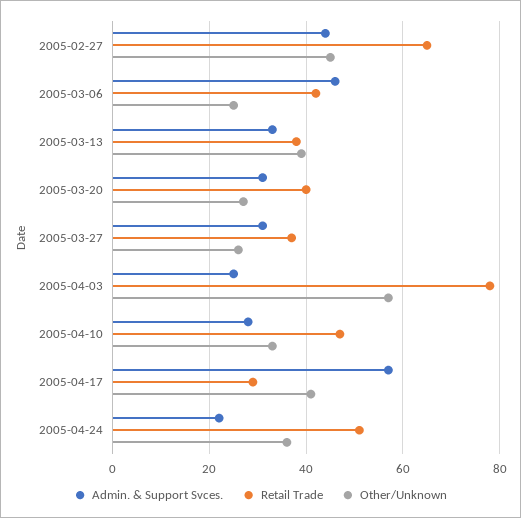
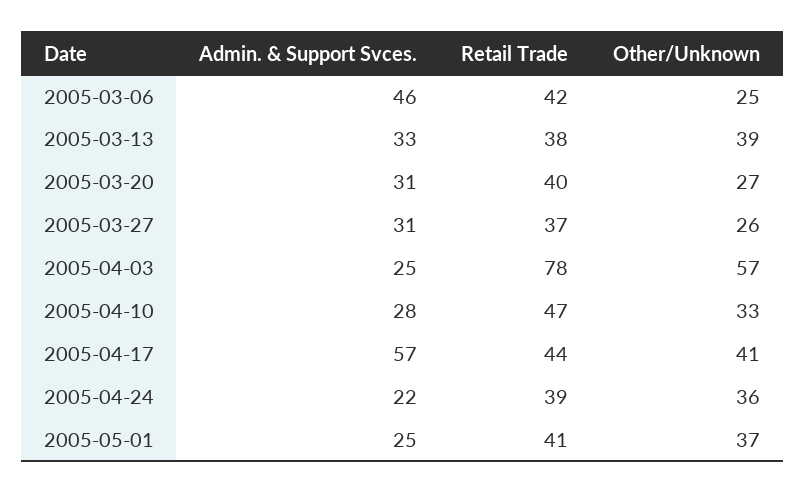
Admin. & Support Svces., 2005-02-27: 45 -> none
Retail Trade, 2005-02-27: 65 -> none
Other/Unknown, 2005-02-27: 45 -> none
Retail Trade, 2005-04-17: 30 -> 44
Retail Trade, 2005-04-24: 50 -> 39
Admin. & Support Svces., 2005-05-01: none -> 25
Retail Trade, 2005-05-01: none -> 41
Other/Unknown, 2005-05-01: none -> 37

